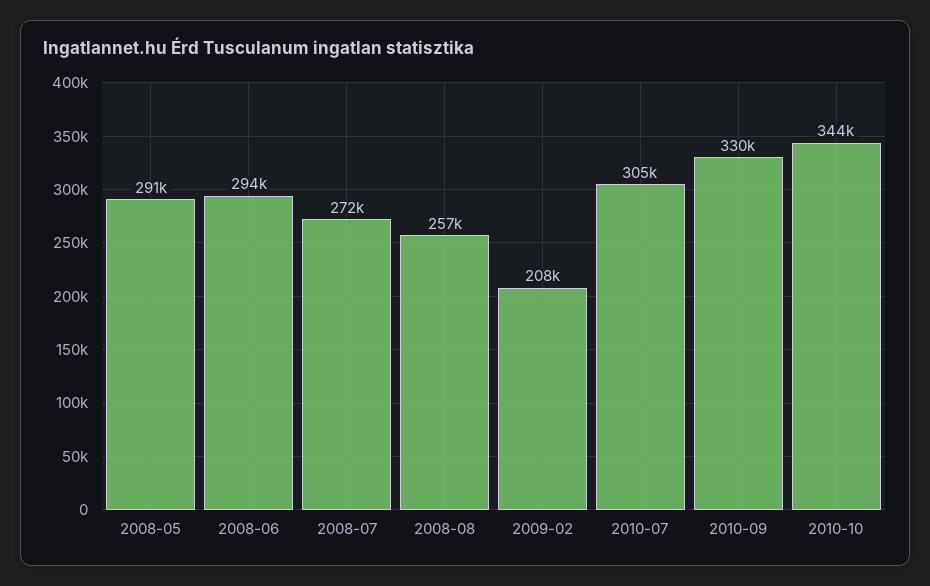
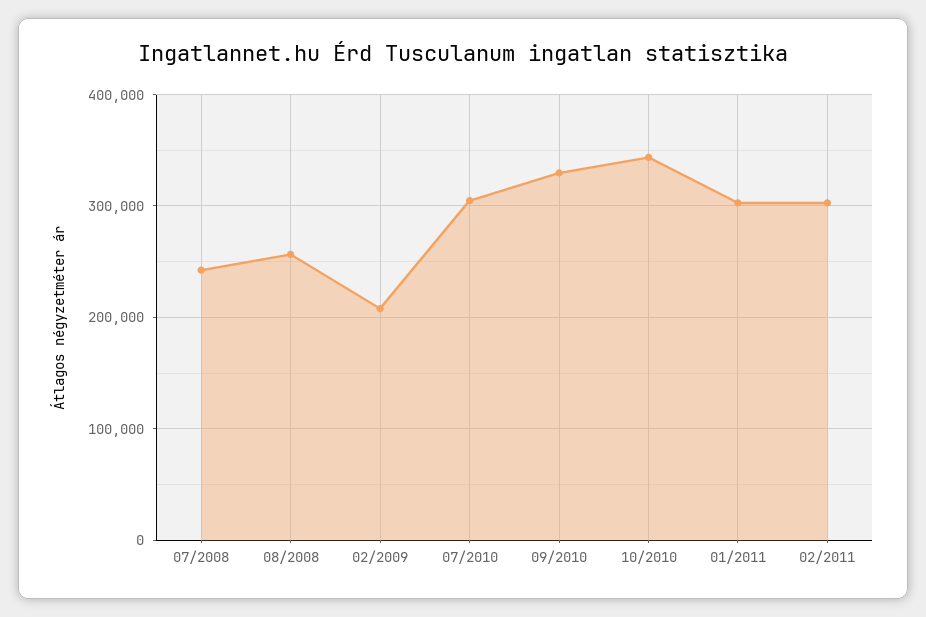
2008-05: 291000 -> none
2008-06: 294000 -> none
2008-07: 272000 -> 240000
01/2011: none -> 300000
02/2011: none -> 300000

